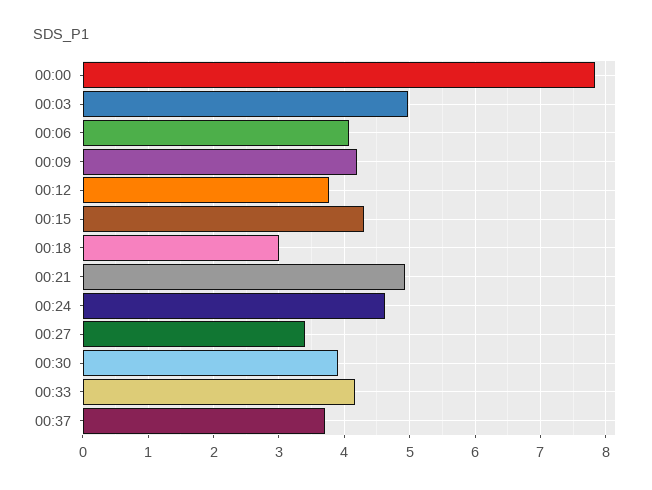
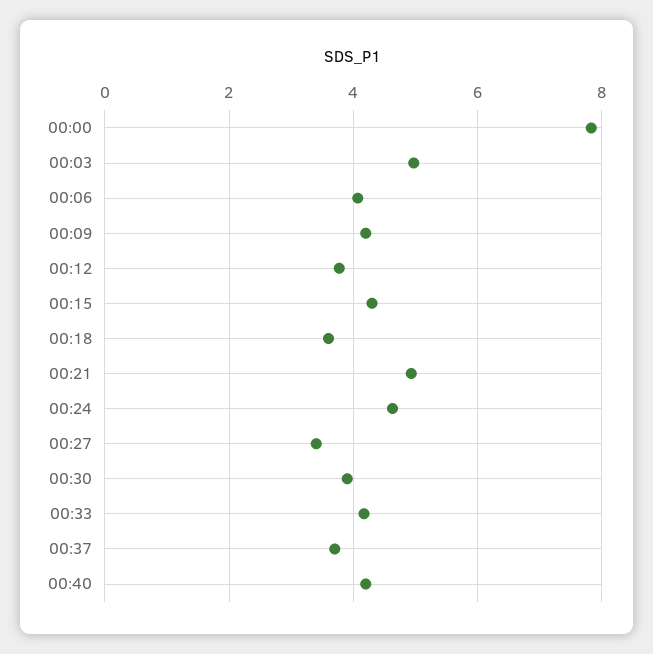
00:18: 3 -> 3.6
00:40: none -> 4.2

